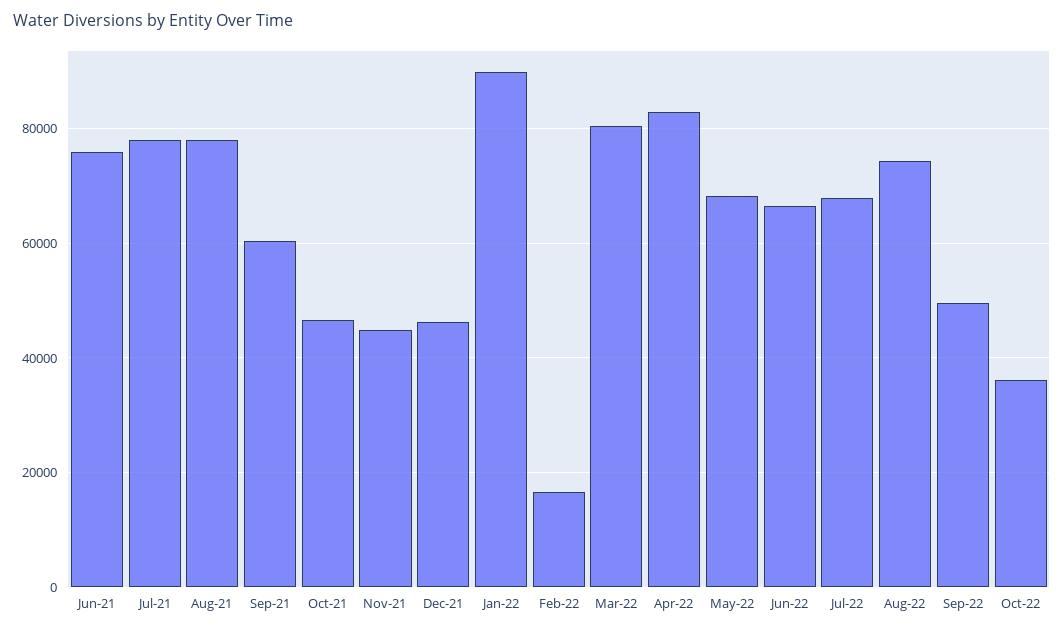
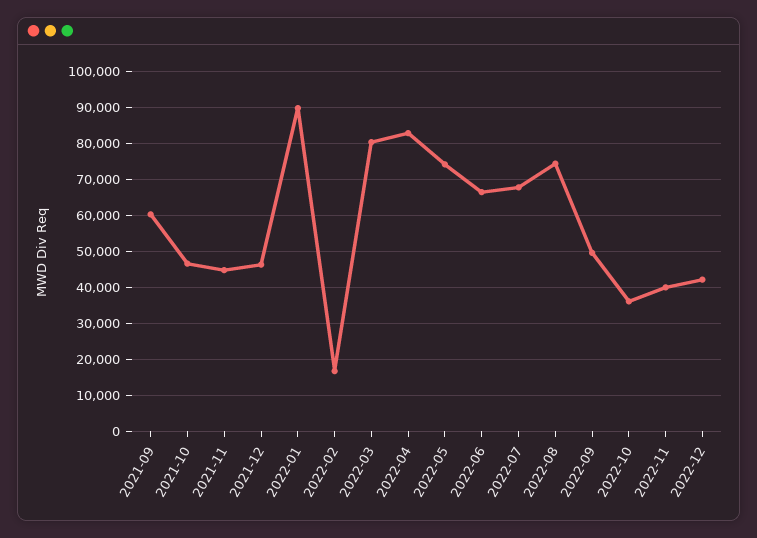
Jun-21: 76000 -> none
Jul-21: 78000 -> none
Aug-21: 78000 -> none
May-22: 68000 -> 74000
2022-11: none -> 40000
2022-12: none -> 42000

